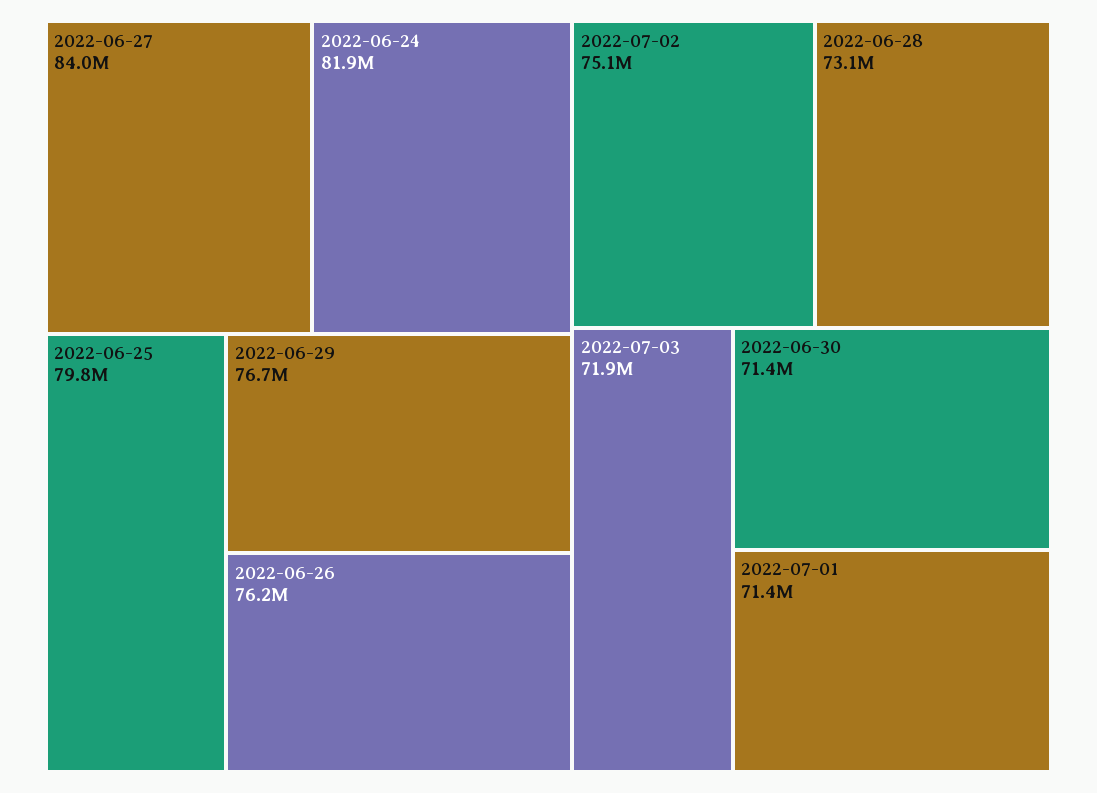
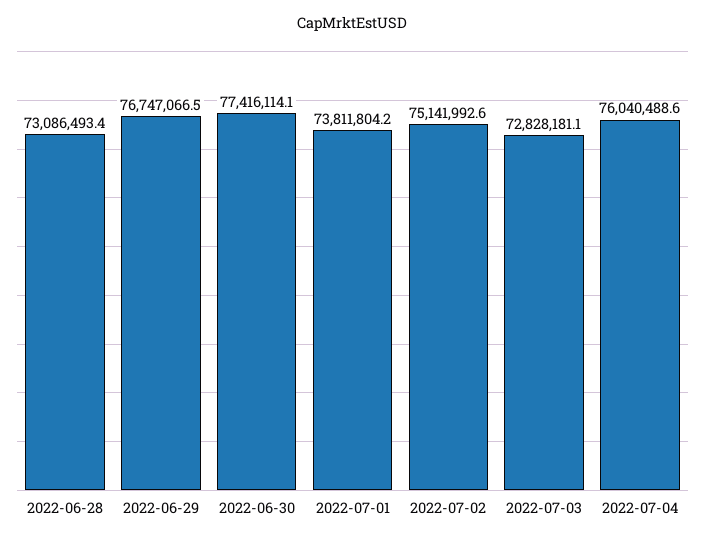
2022-06-27: 84000000 -> none
2022-06-24: 81900000 -> none
2022-06-25: 79800000 -> none
2022-06-26: 76200000 -> none
2022-07-03: 71900000 -> 72828181.1
2022-06-30: 71400000 -> 77416114.1
2022-07-01: 71400000 -> 73811804.2
2022-07-04: none -> 76040488.6

